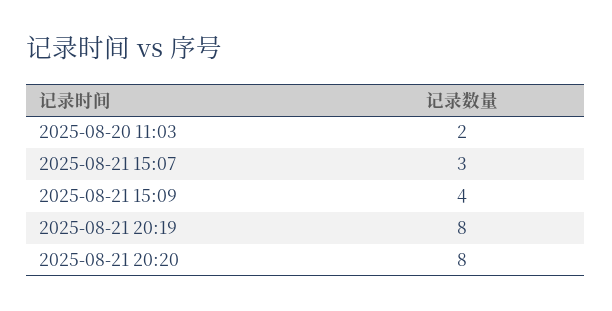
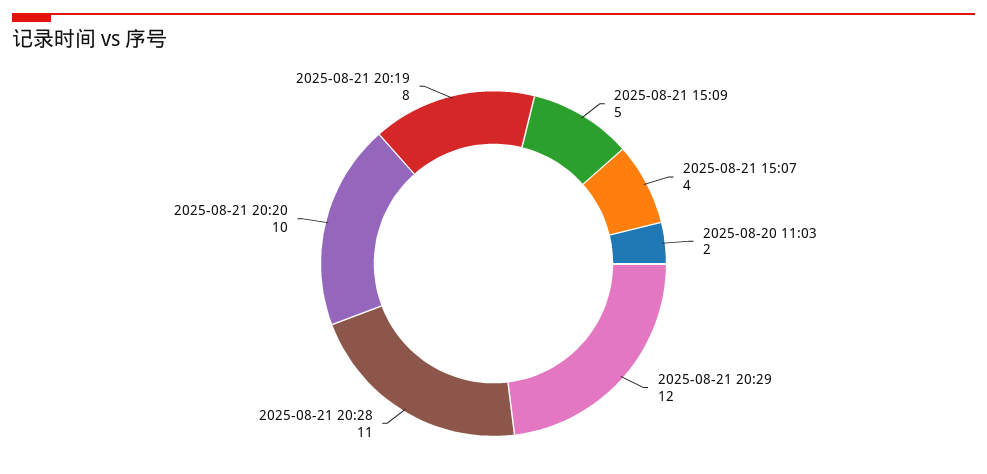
2025-08-21 15:07: 3 -> 4
2025-08-21 15:09: 4 -> 5
2025-08-21 20:20: 8 -> 10
2025-08-21 20:29: none -> 12
2025-08-21 20:28: none -> 11

